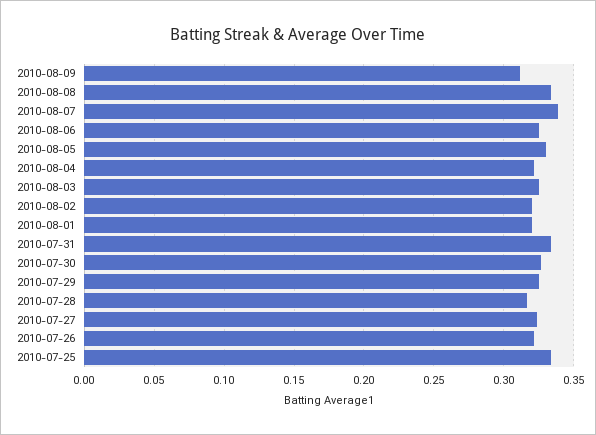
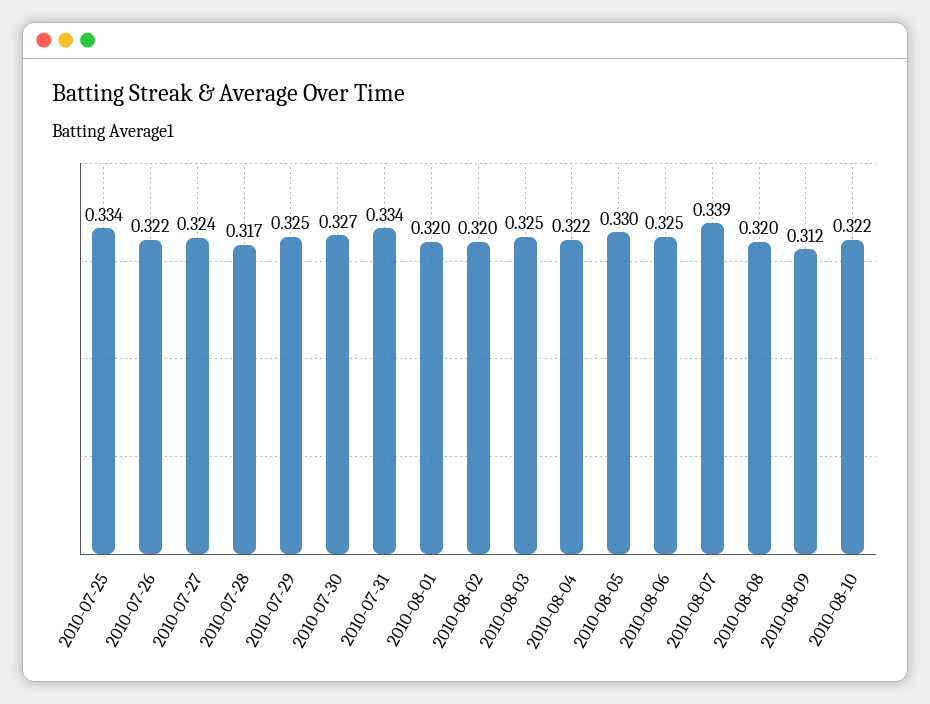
2010-08-08: 0.335 -> 0.32
2010-08-10: none -> 0.322

